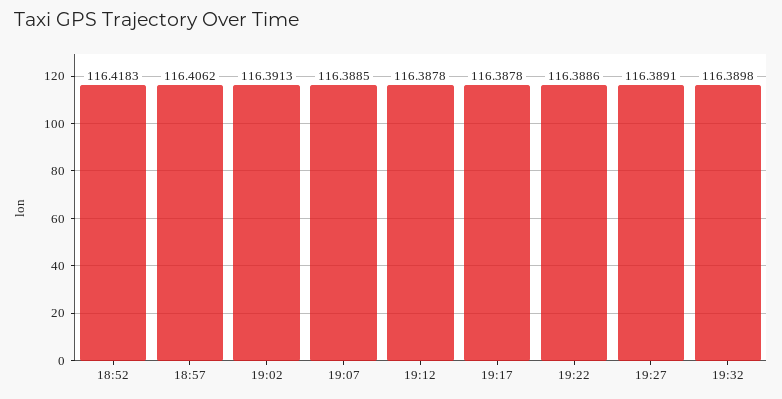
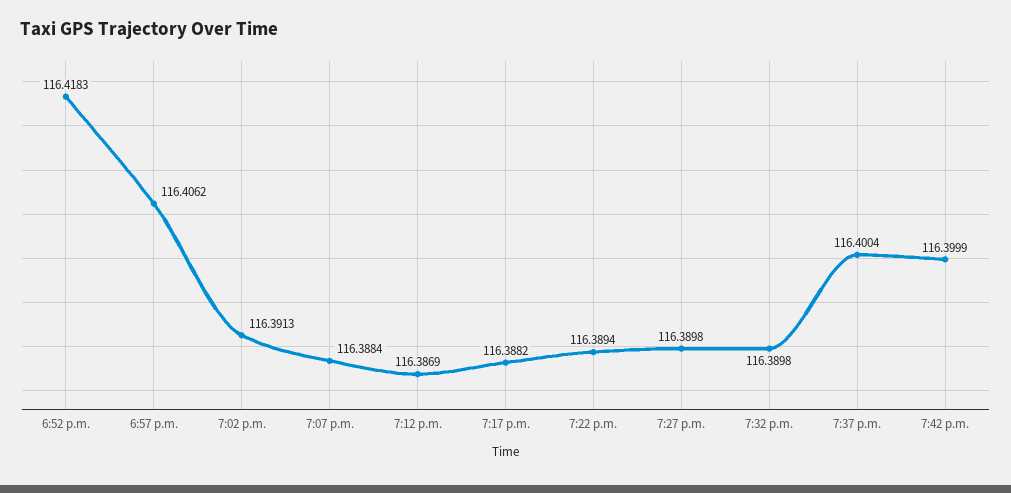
19:07: 116.3885 -> 116.3884
19:12: 116.3878 -> 116.3869
19:17: 116.3878 -> 116.3882
19:22: 116.3886 -> 116.3894
19:27: 116.3891 -> 116.3898
7:37 p.m.: none -> 116.4004
7:42 p.m.: none -> 116.3999

